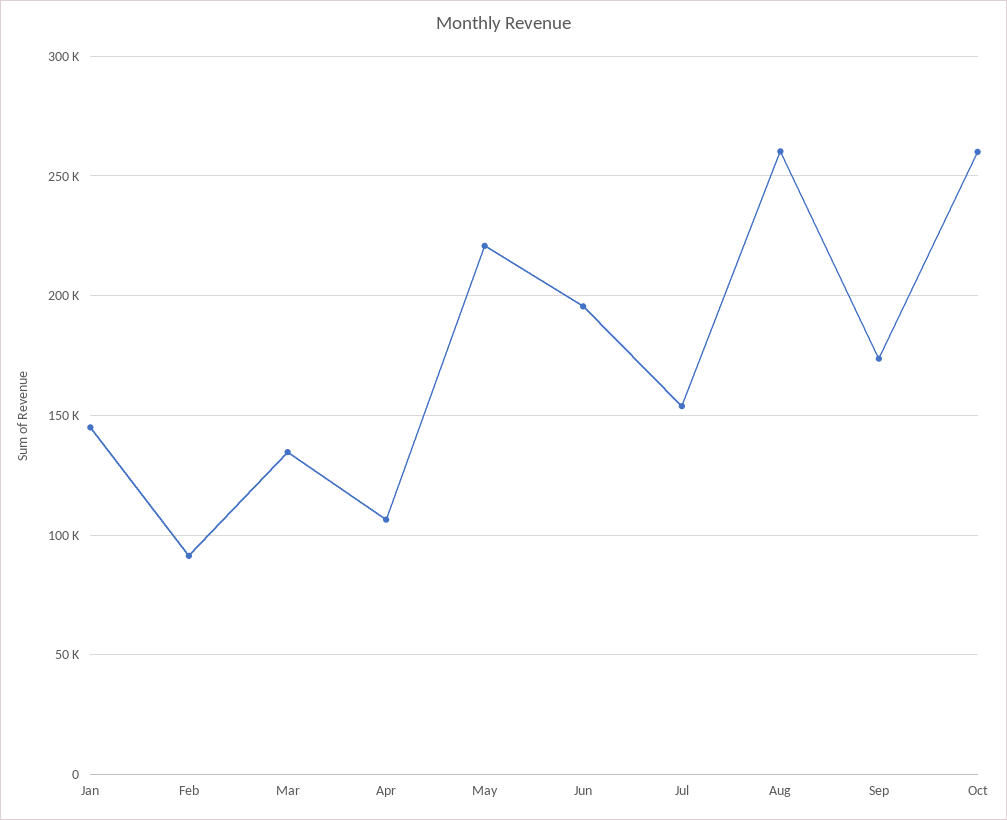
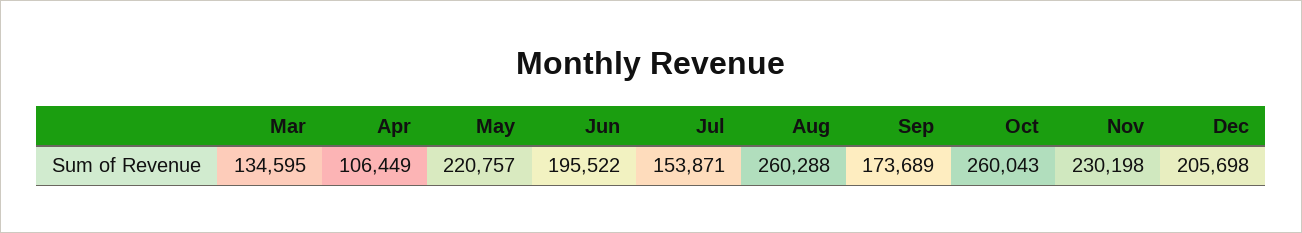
Jan: 145000 -> none
Feb: 90000 -> none
Nov: none -> 230198
Dec: none -> 205698

